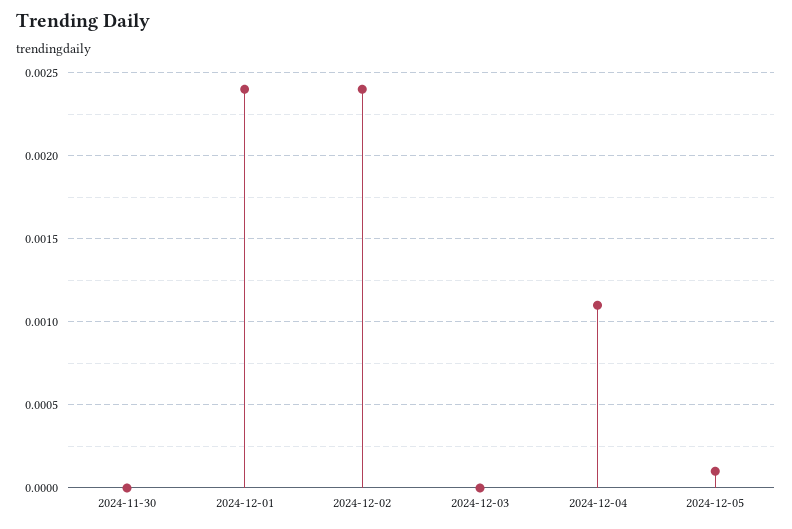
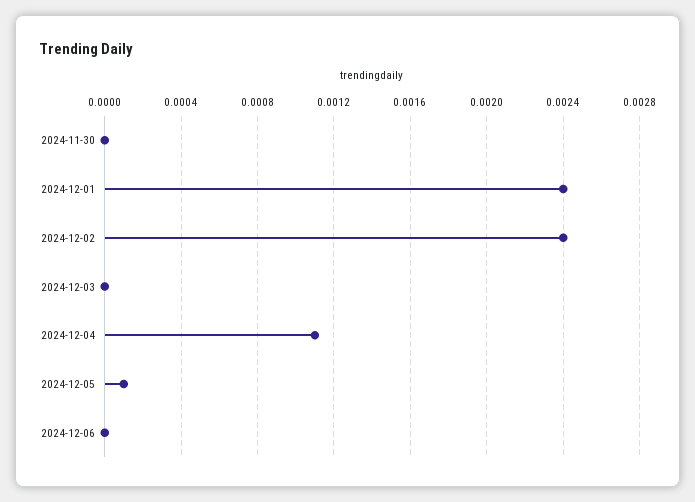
2024-12-06: none -> 0

